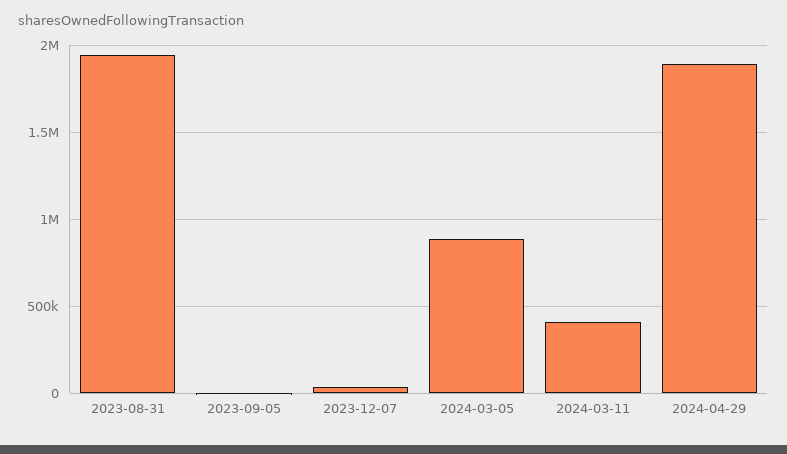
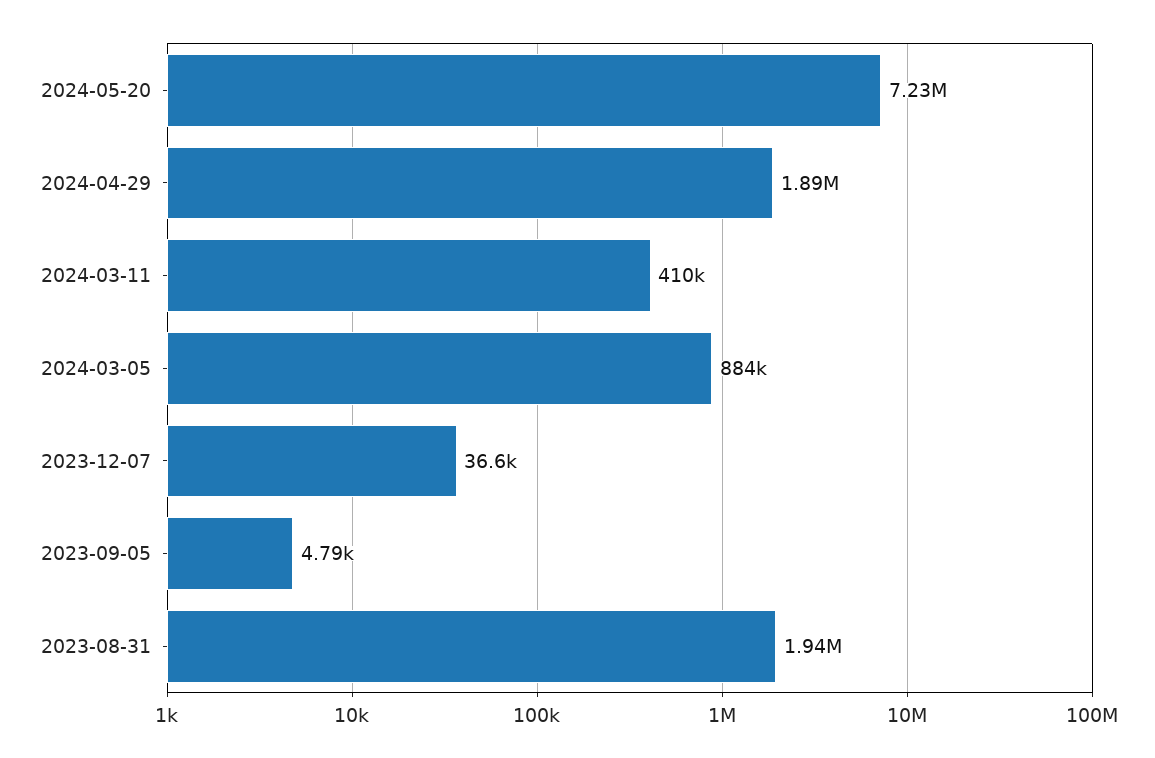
2024-05-20: none -> 7230000

